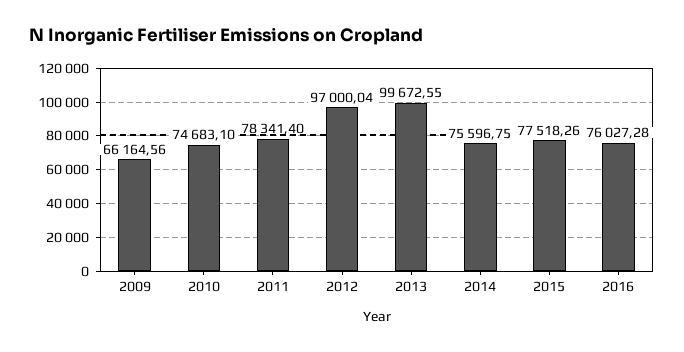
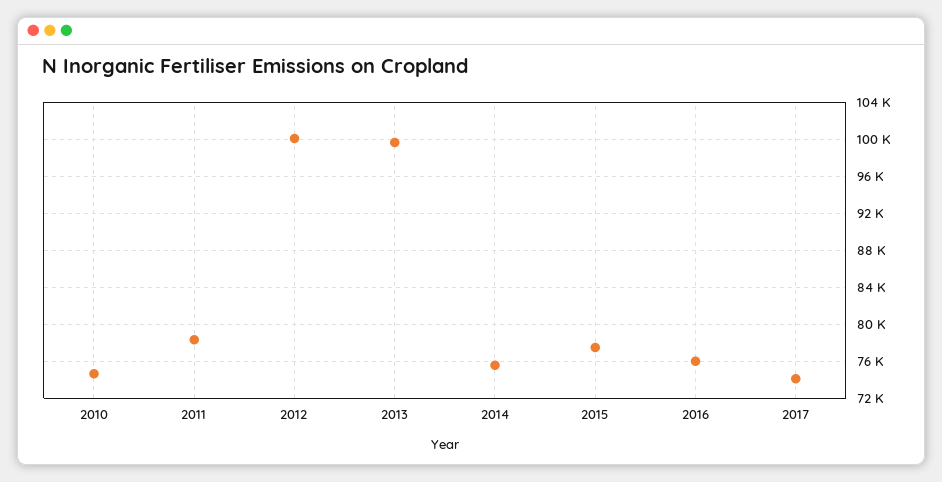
2009: 66164.56 -> none
2012: 97000.04 -> 100000
2017: none -> 74000

